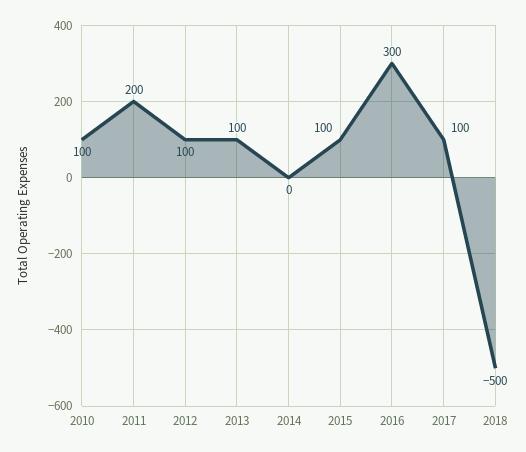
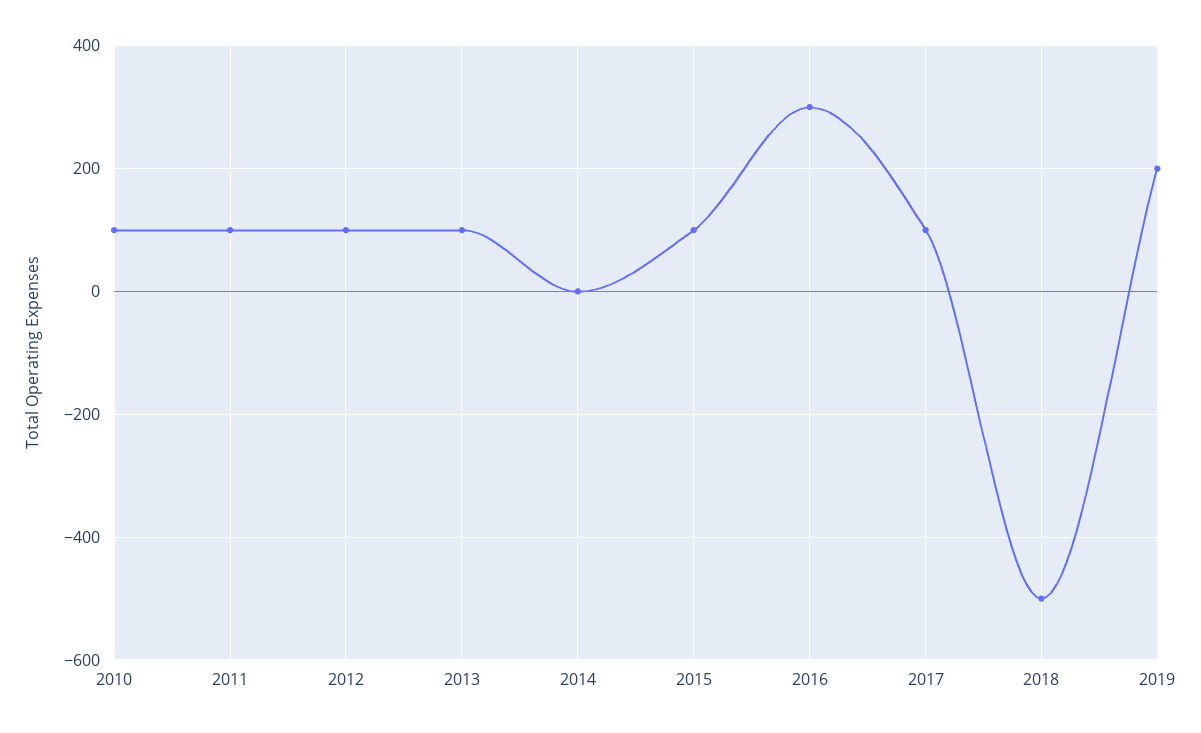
2011: 200 -> 100
2019: none -> 200

